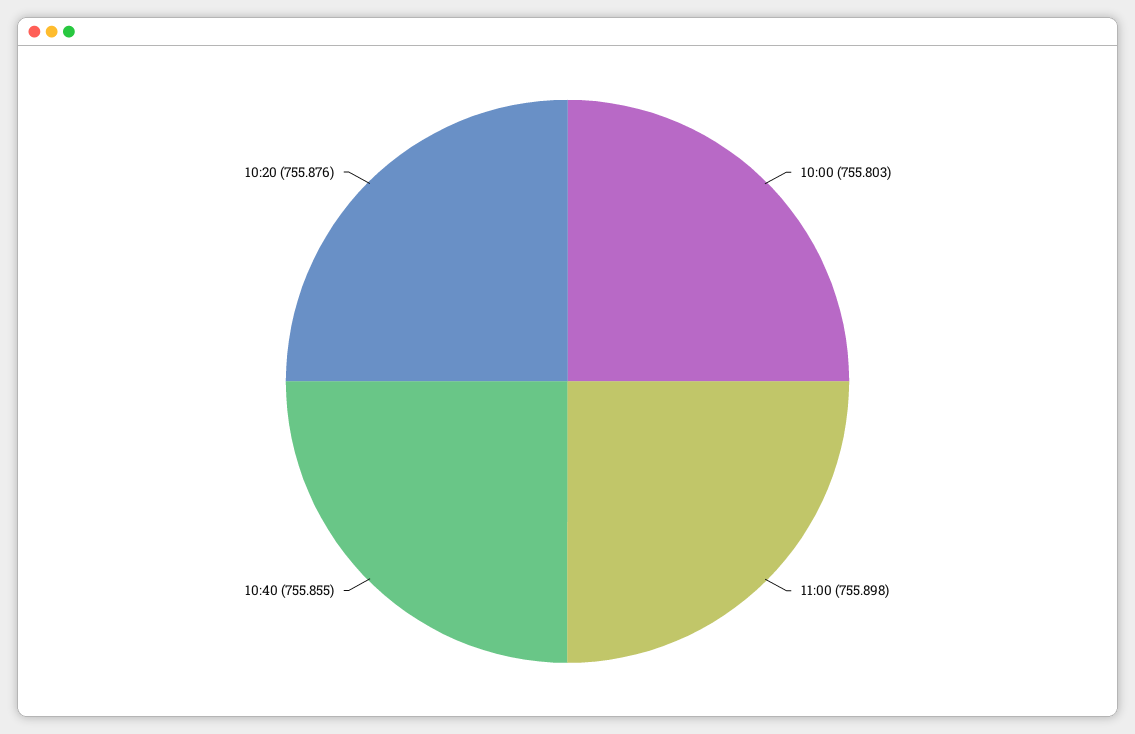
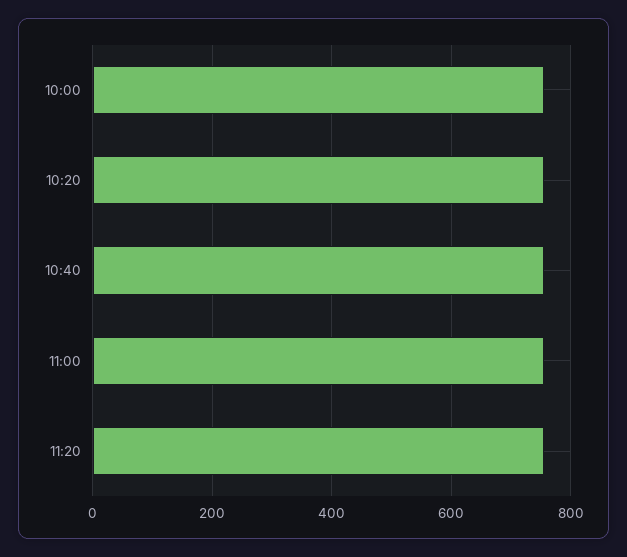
11:20: none -> 760

